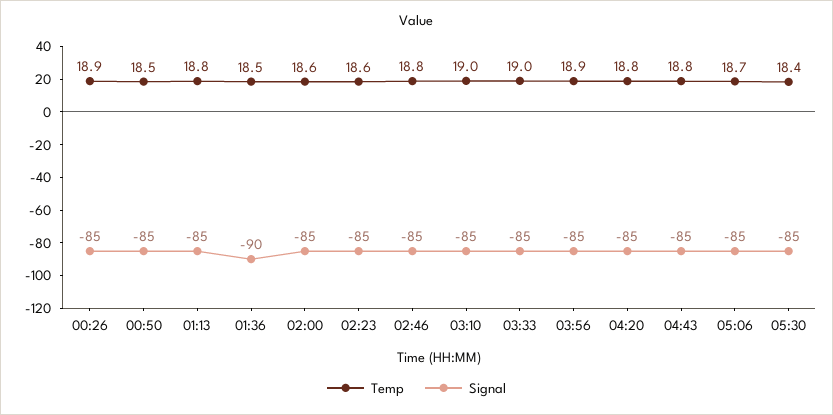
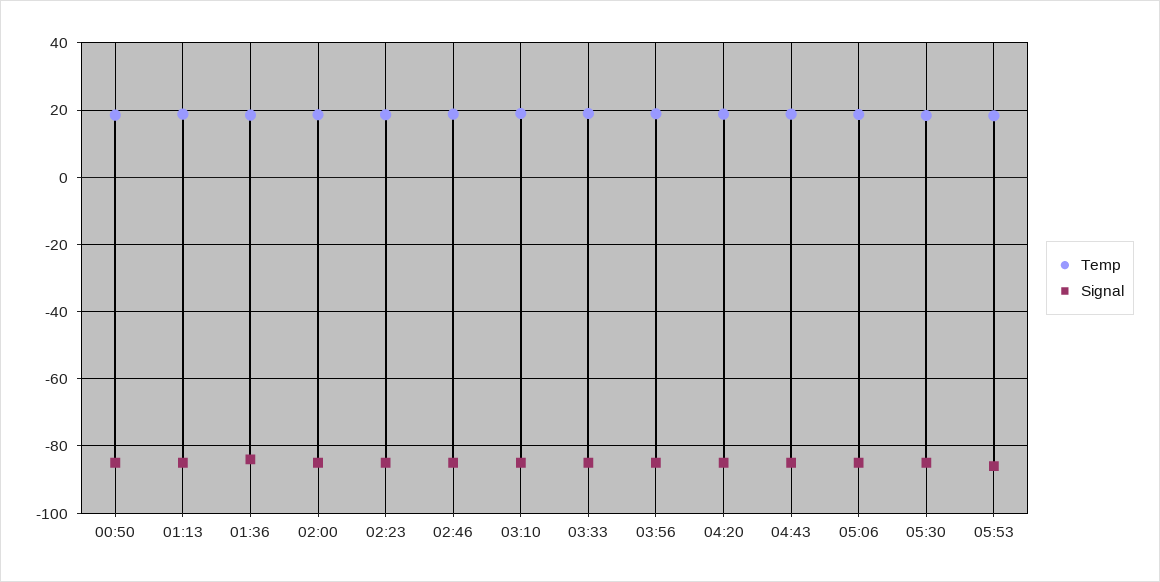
Temp, 00:26: 18.9 -> none
Signal, 00:26: -85 -> none
Signal, 01:36: -90 -> -84
Temp, 05:53: none -> 18
Signal, 05:53: none -> -86

